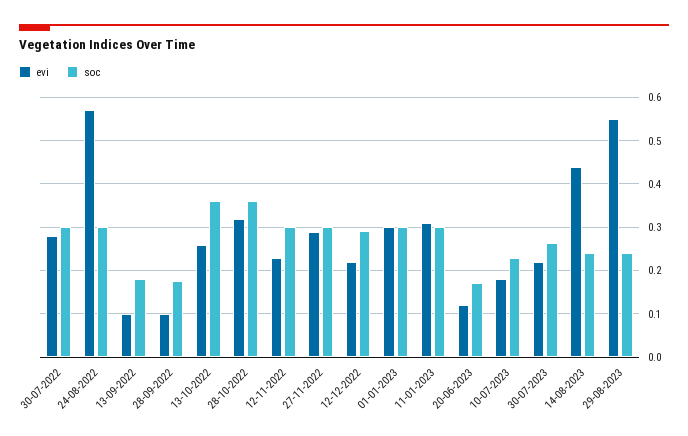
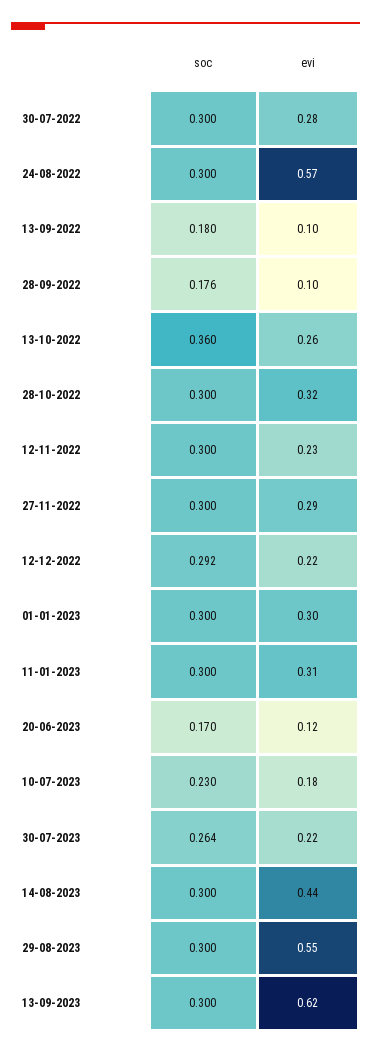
soc, 28-10-2022: 0.36 -> 0.3
soc, 14-08-2023: 0.24 -> 0.3
soc, 29-08-2023: 0.24 -> 0.3
soc, 13-09-2023: none -> 0.3
evi, 13-09-2023: none -> 0.62

